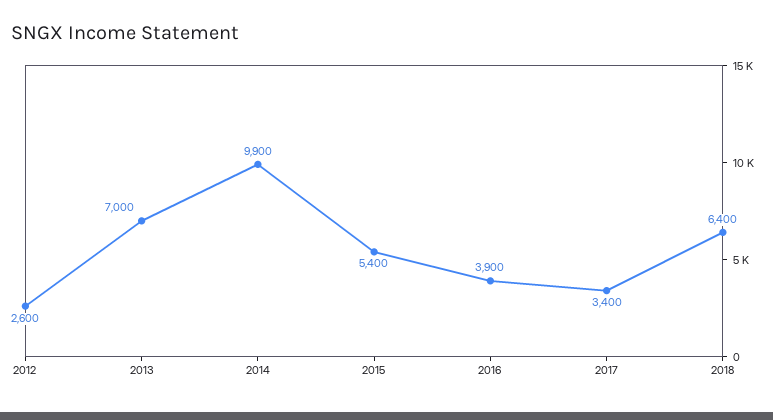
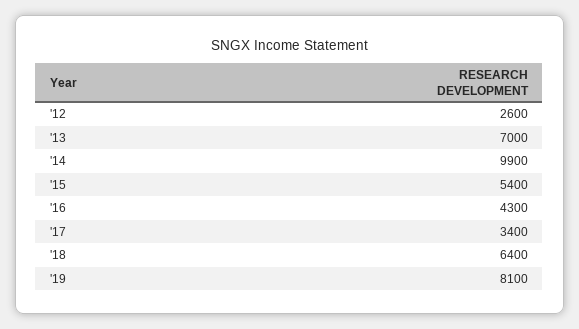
2016: 3900 -> 4300
'19: none -> 8100

